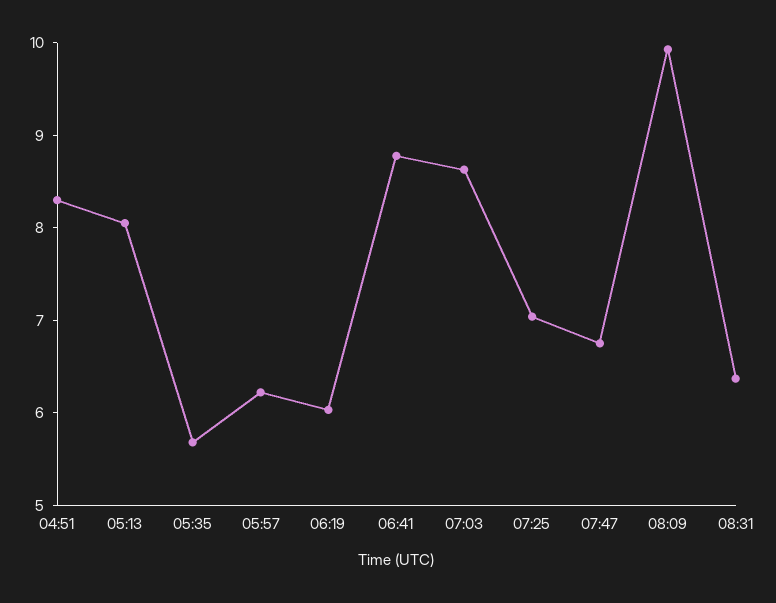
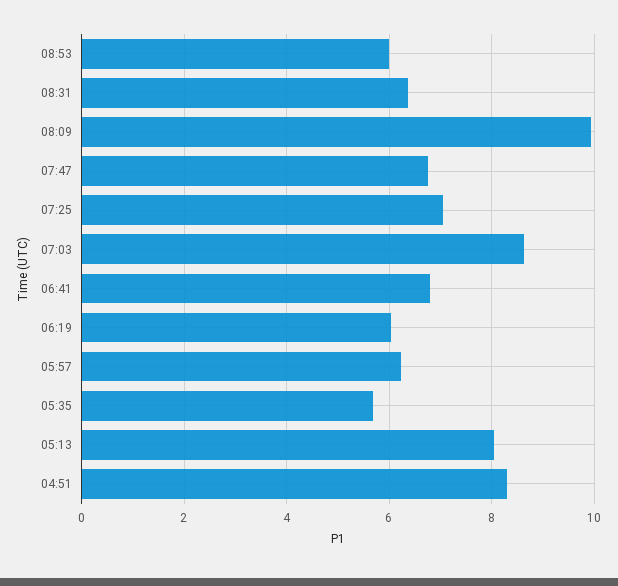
06:41: 8.8 -> 6.8
08:53: none -> 6

